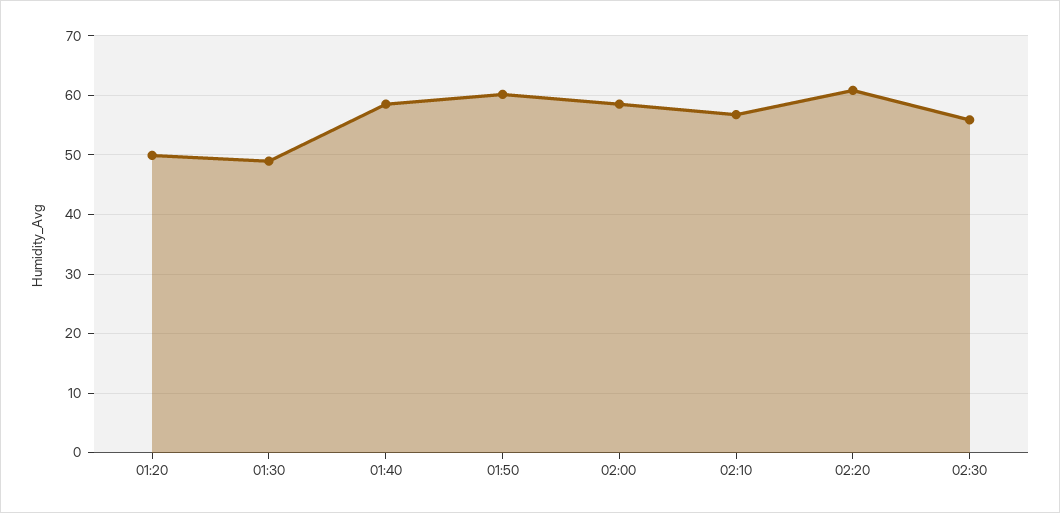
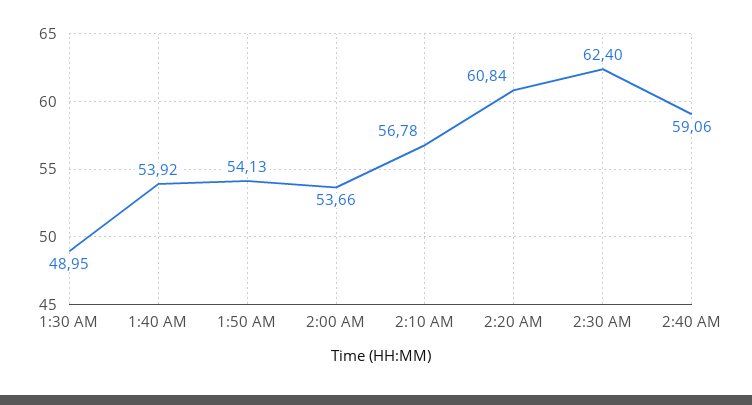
01:20: 50 -> none
01:40: 58 -> 53.92
01:50: 60 -> 54.13
02:00: 58 -> 53.66
02:30: 56 -> 62.4
2:40 AM: none -> 59.06

